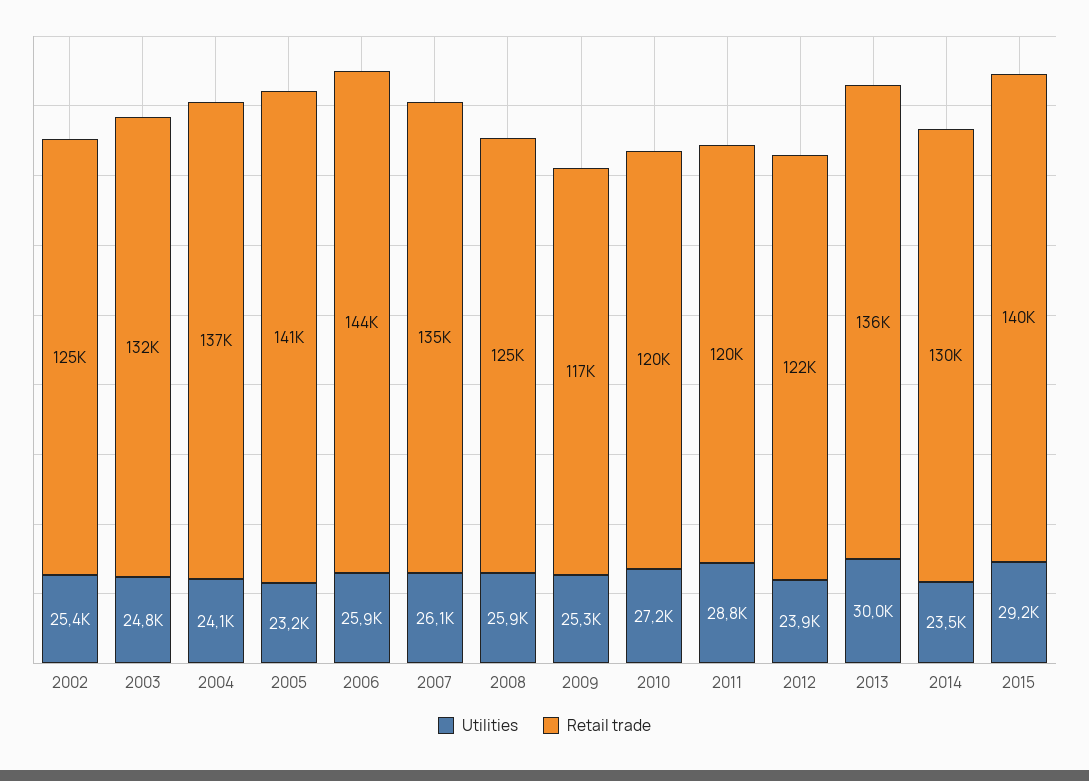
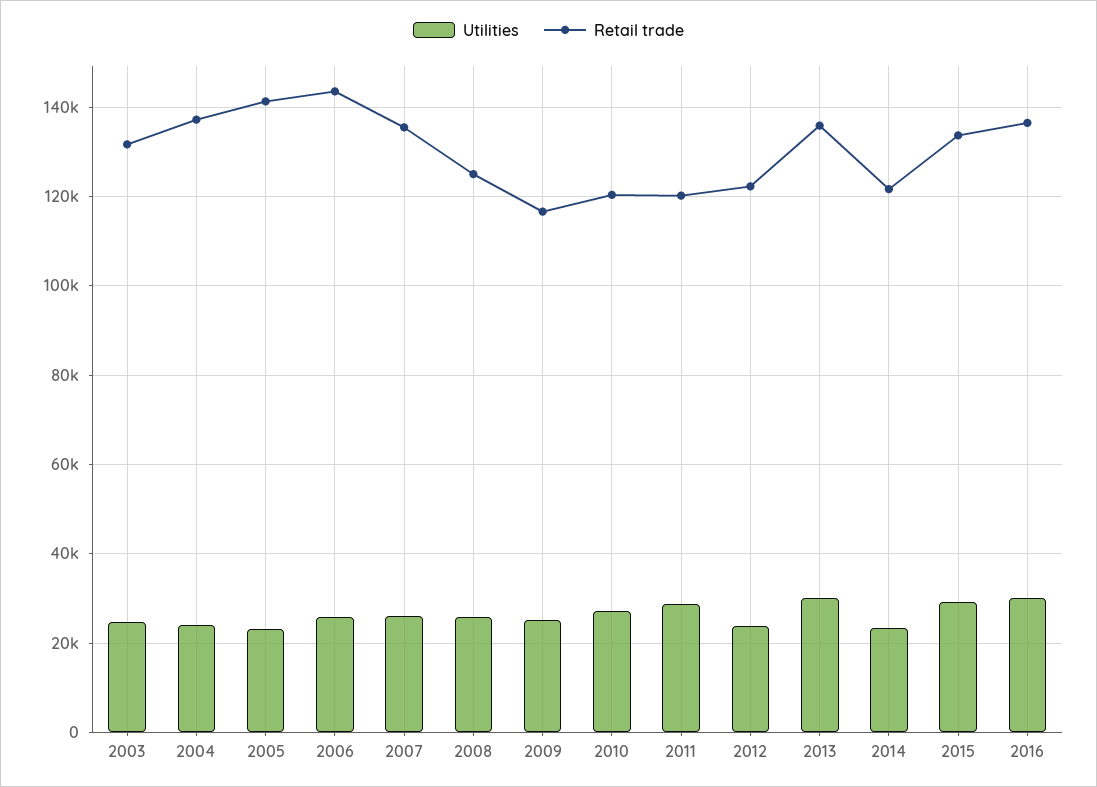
Utilities, 2002: 25400 -> none
Retail trade, 2002: 125000 -> none
Retail trade, 2014: 130000 -> 122000
Retail trade, 2015: 140000 -> 134000
Utilities, 2016: none -> 30000
Retail trade, 2016: none -> 136000

